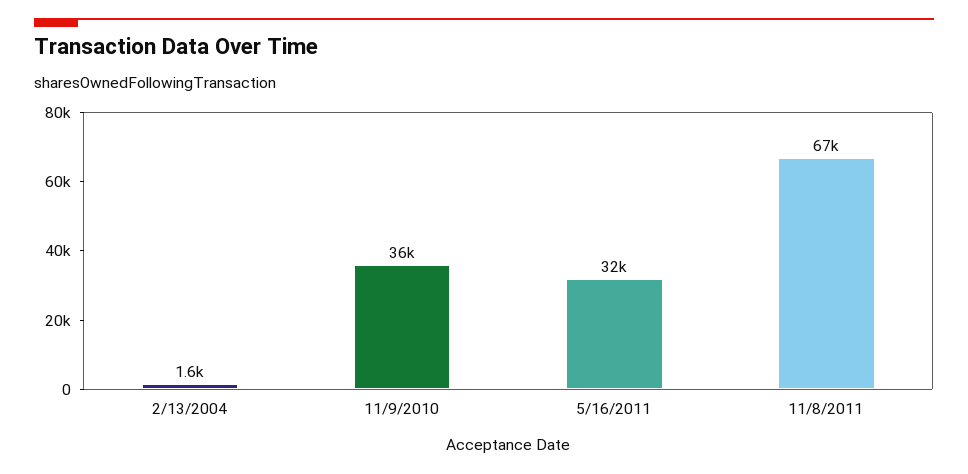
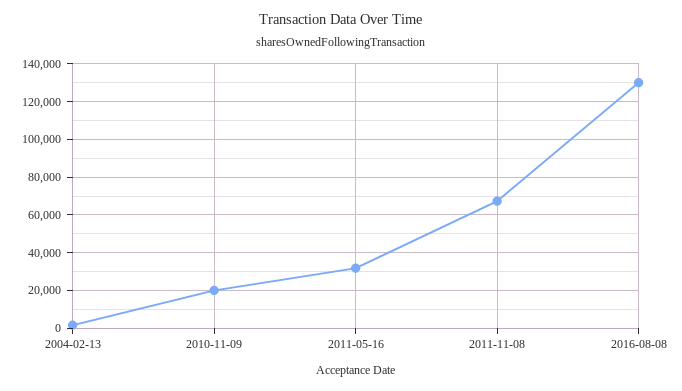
11/9/2010: 36000 -> 20000
2016-08-08: none -> 130000

